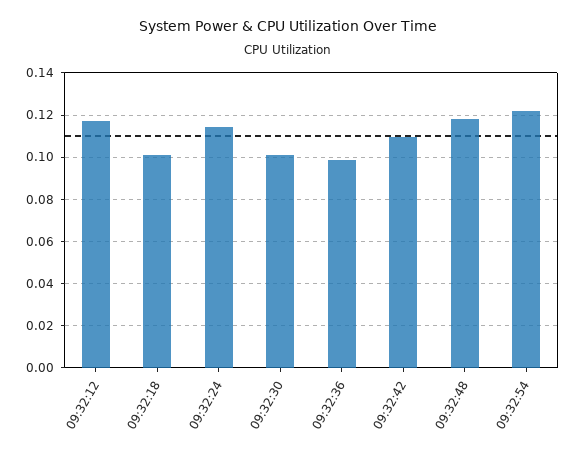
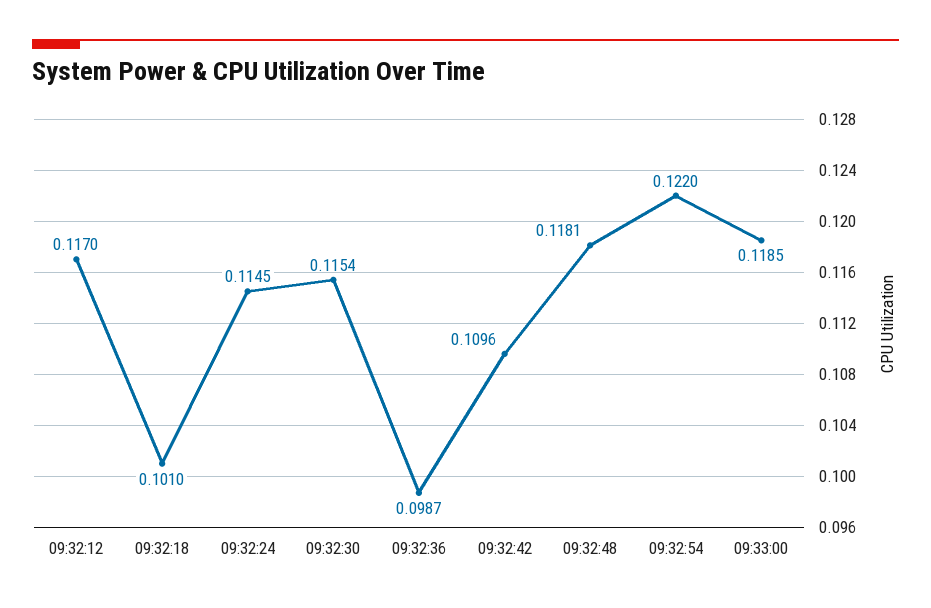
09:32:30: 0.1 -> 0.1154
09:33:00: none -> 0.1185

